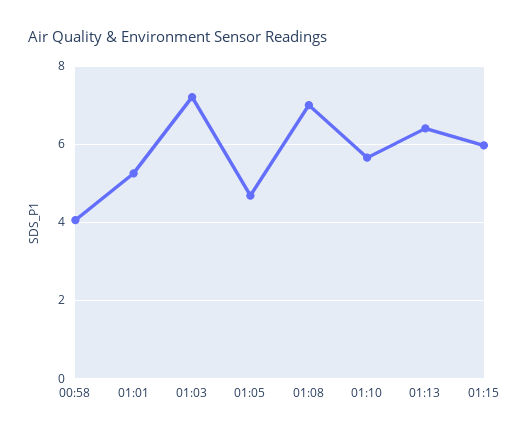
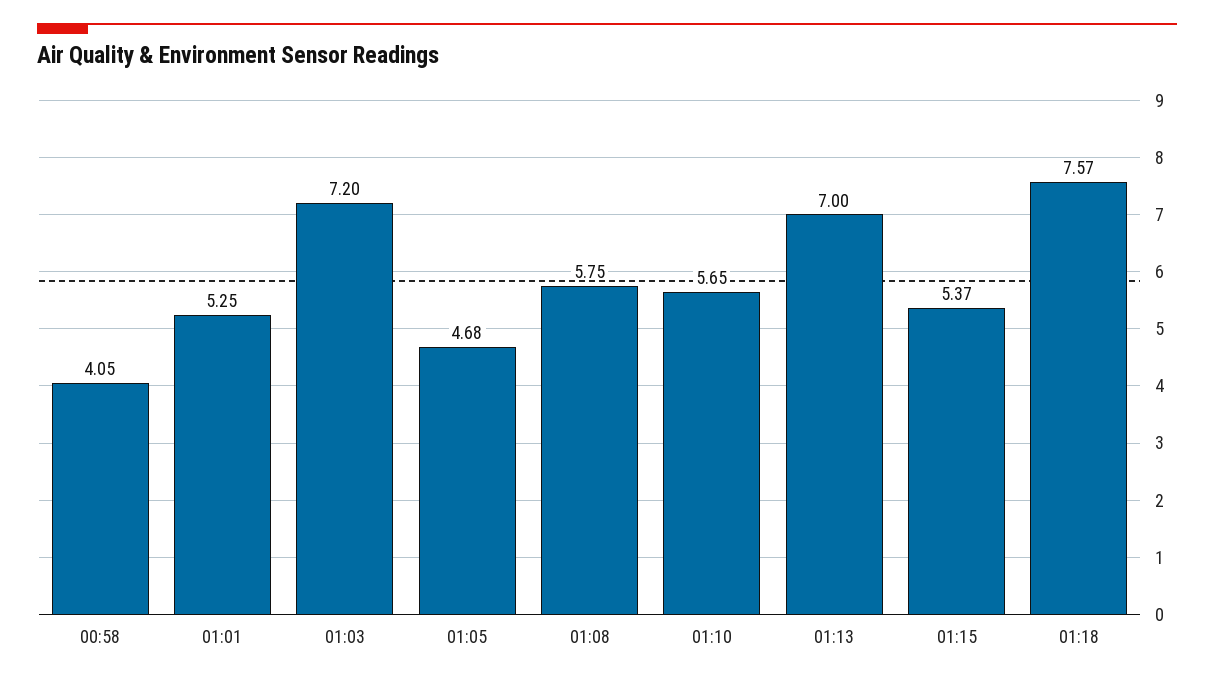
01:08: 7 -> 5.75
01:13: 6.4 -> 7
01:15: 6 -> 5.37
01:18: none -> 7.57

